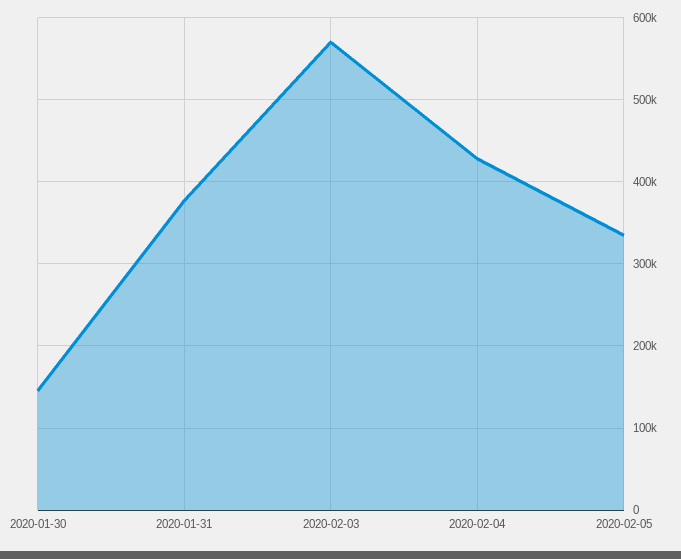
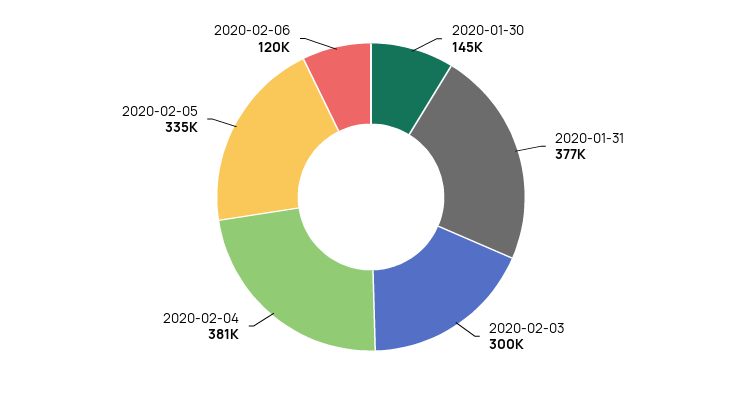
2020-02-03: 570000 -> 300000
2020-02-04: 430000 -> 381000
2020-02-06: none -> 120000

